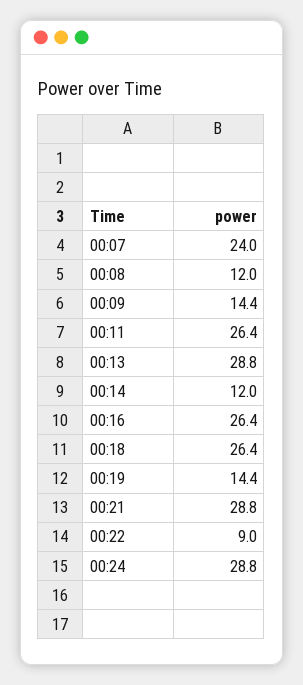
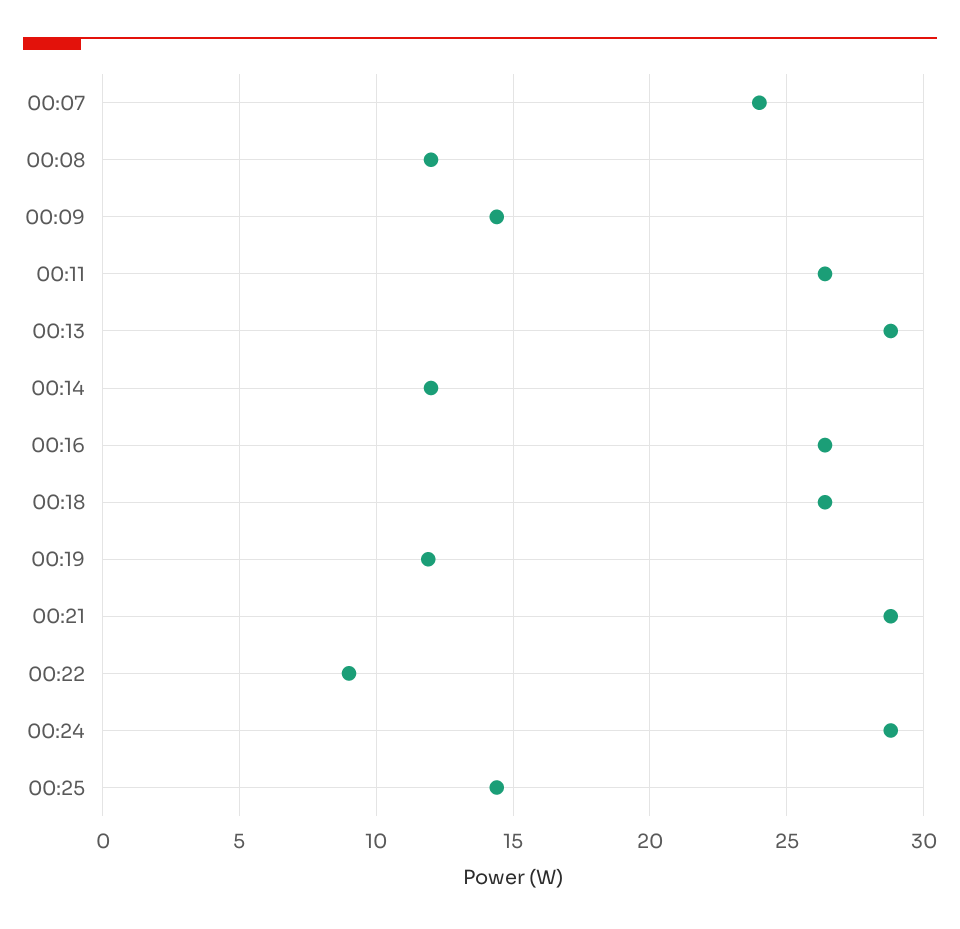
00:19: 14.4 -> 12
00:25: none -> 14.5

